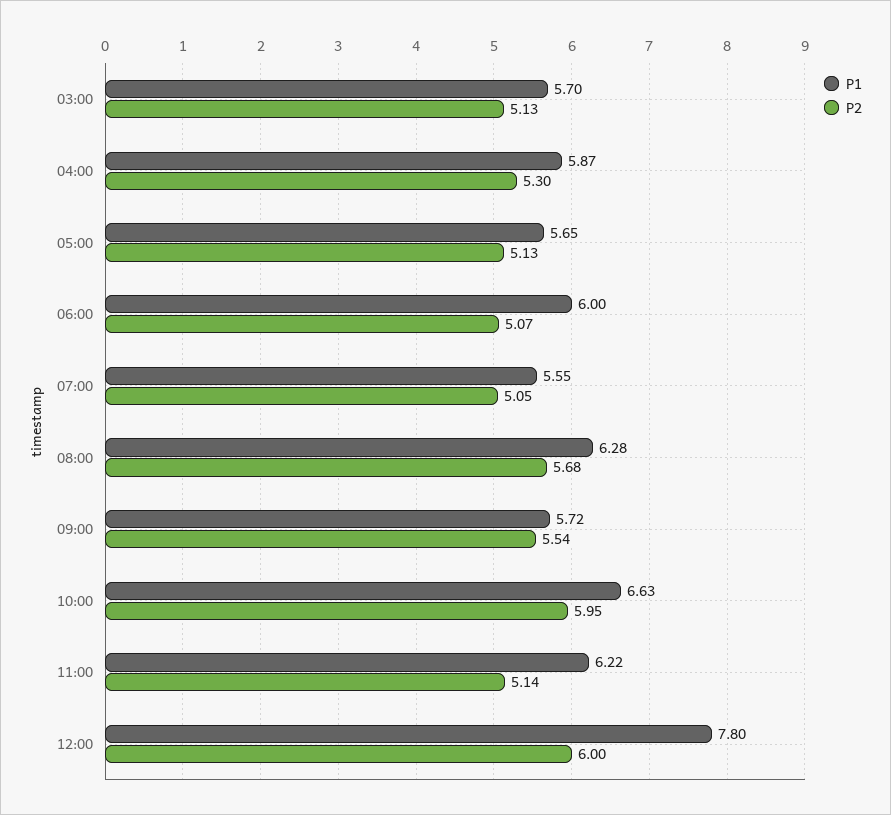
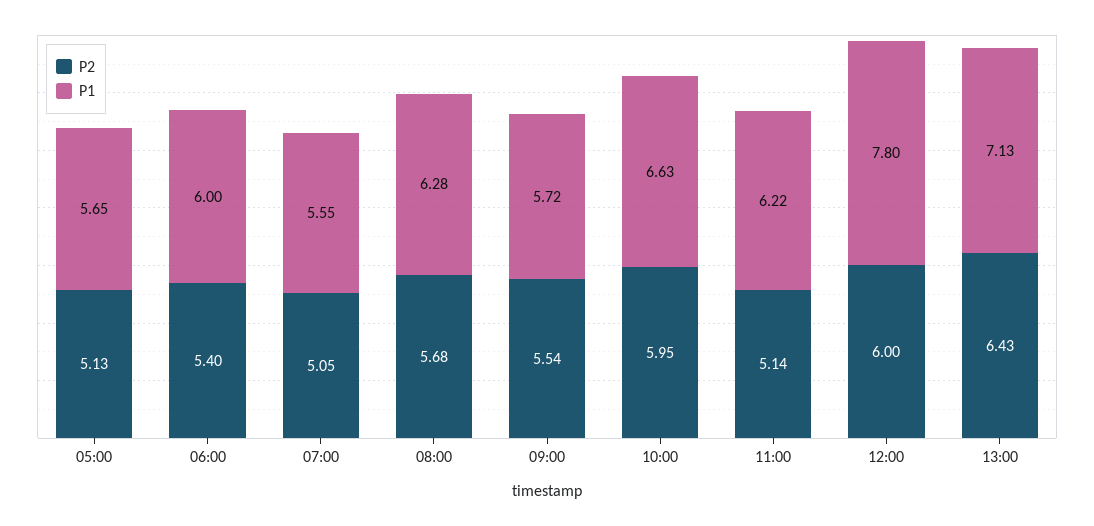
P1, 03:00: 5.7 -> none
P2, 03:00: 5.13 -> none
P1, 04:00: 5.87 -> none
P2, 04:00: 5.3 -> none
P2, 06:00: 5.07 -> 5.4
P2, 13:00: none -> 6.43
P1, 13:00: none -> 7.13

